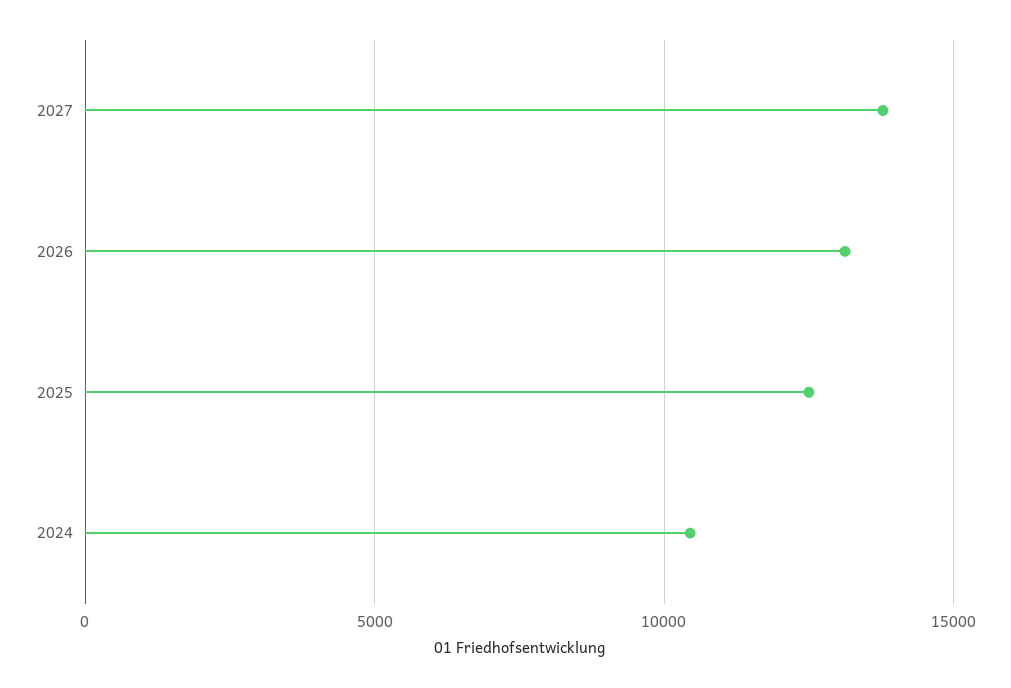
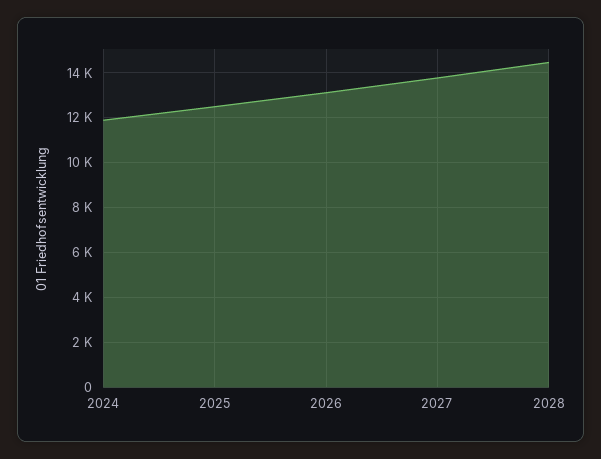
2024: 10500 -> 12000
2028: none -> 14500

